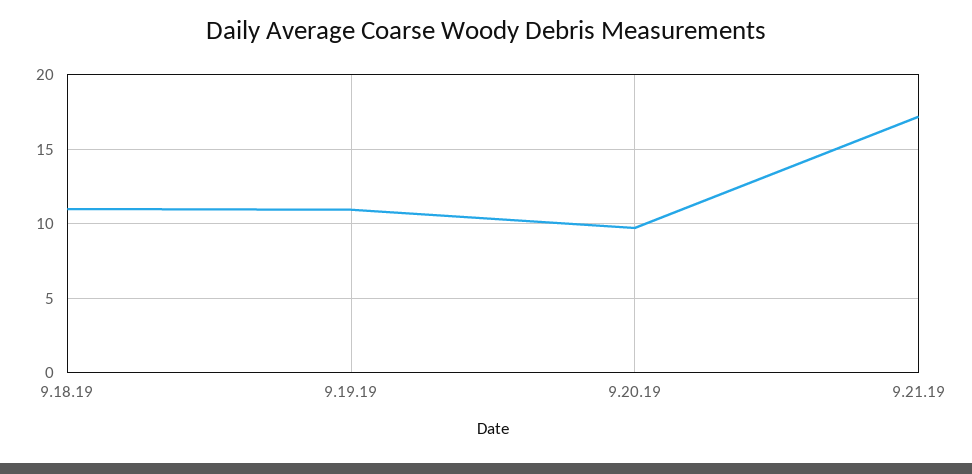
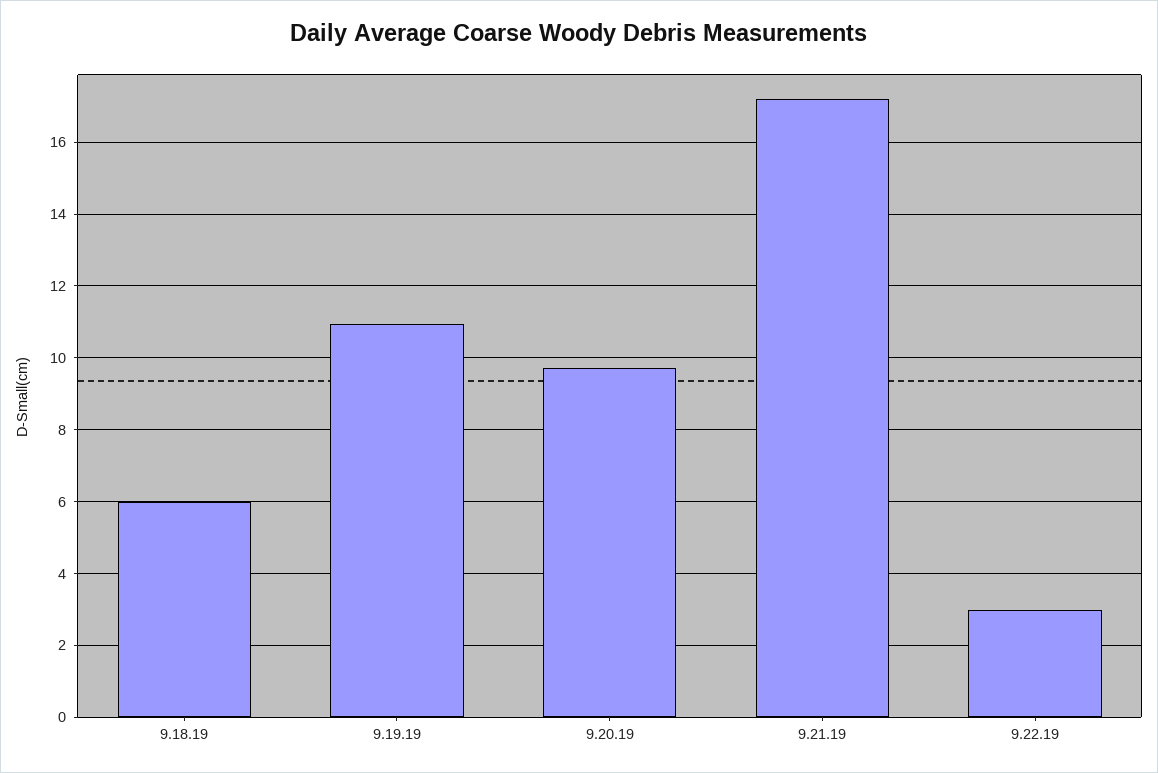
9.18.19: 11 -> 6
9.22.19: none -> 3

